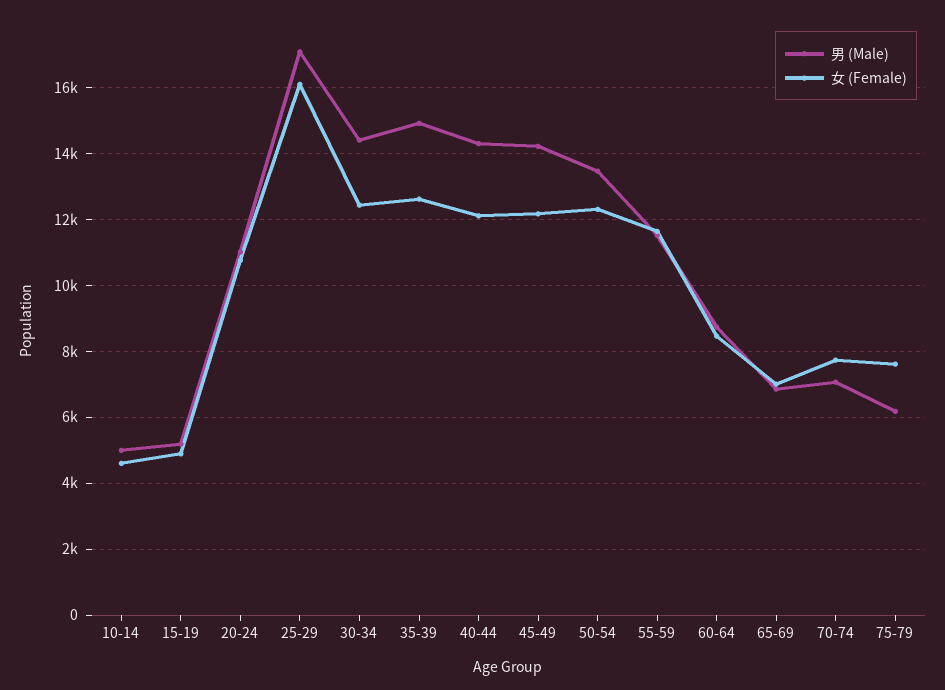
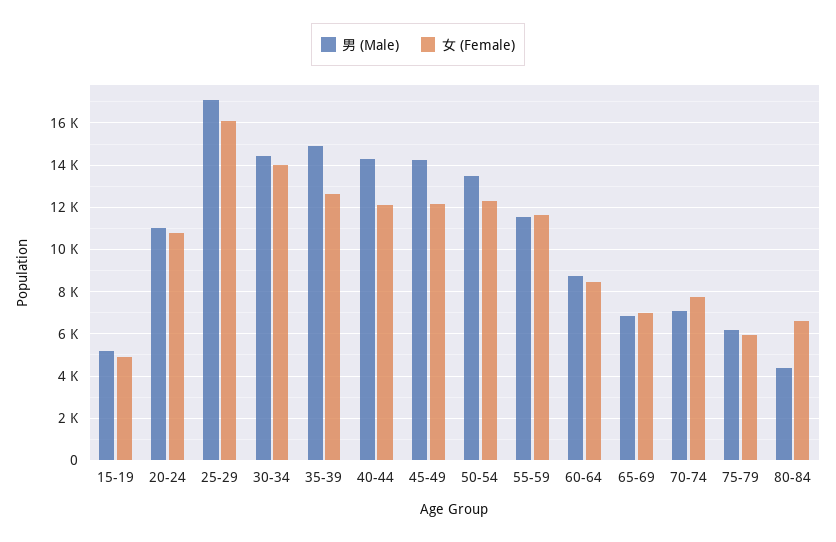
男 (Male), 10-14: 5000 -> none
女 (Female), 10-14: 4600 -> none
女 (Female), 30-34: 12400 -> 14000
女 (Female), 75-79: 7600 -> 6000
男 (Male), 80-84: none -> 4500
女 (Female), 80-84: none -> 6500

